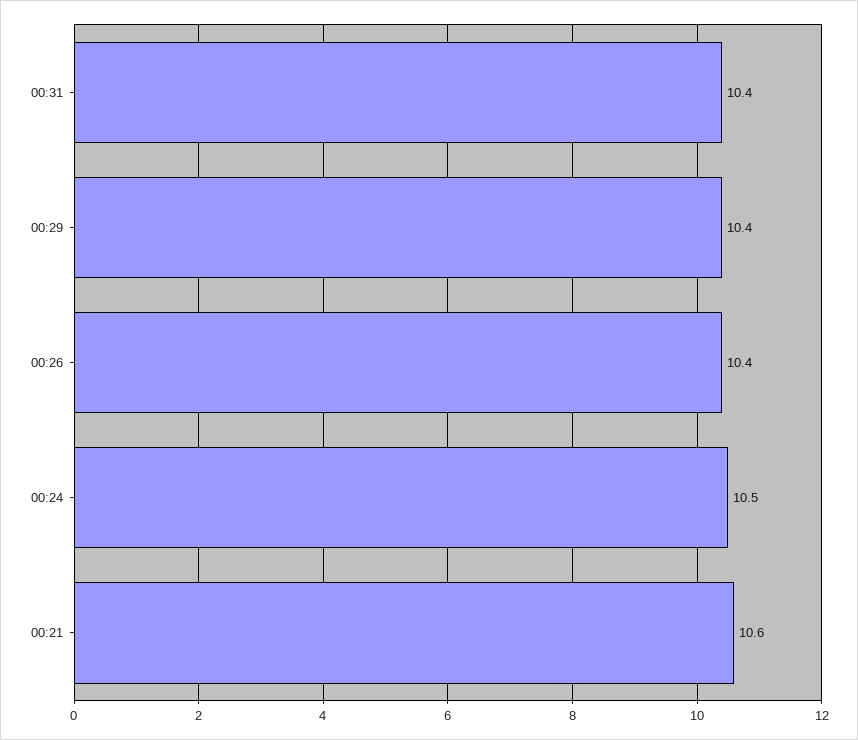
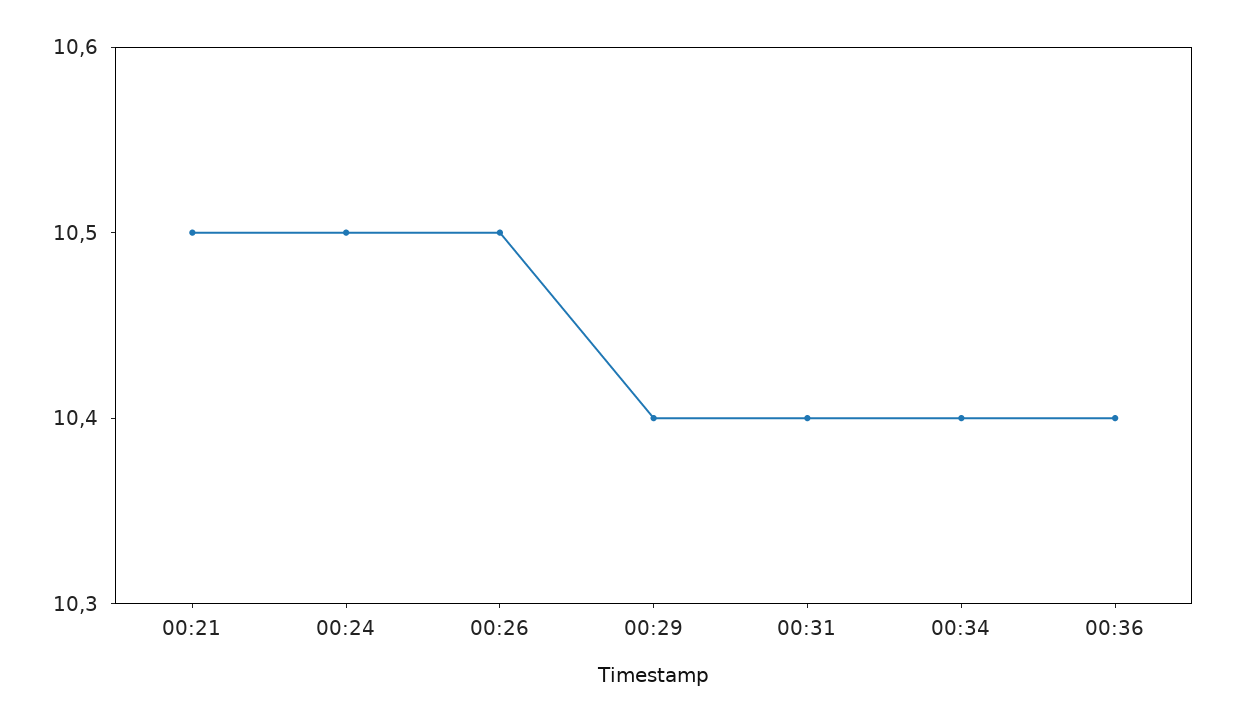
00:26: 10.4 -> 10.5
00:21: 10.6 -> 10.5
00:34: none -> 10.4
00:36: none -> 10.4

